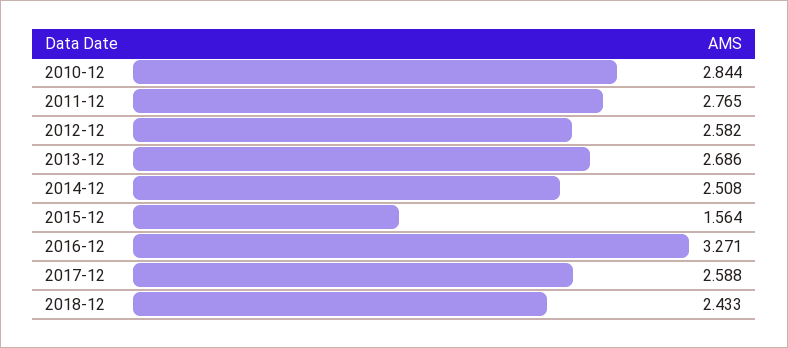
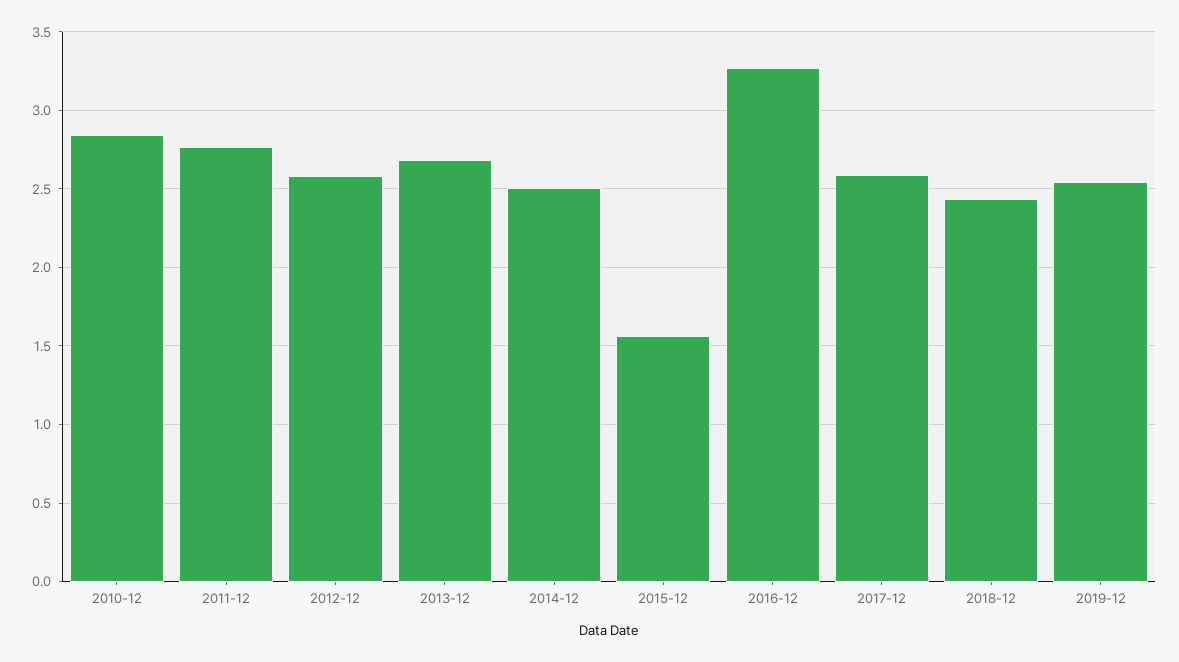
2019-12: none -> 2.55

